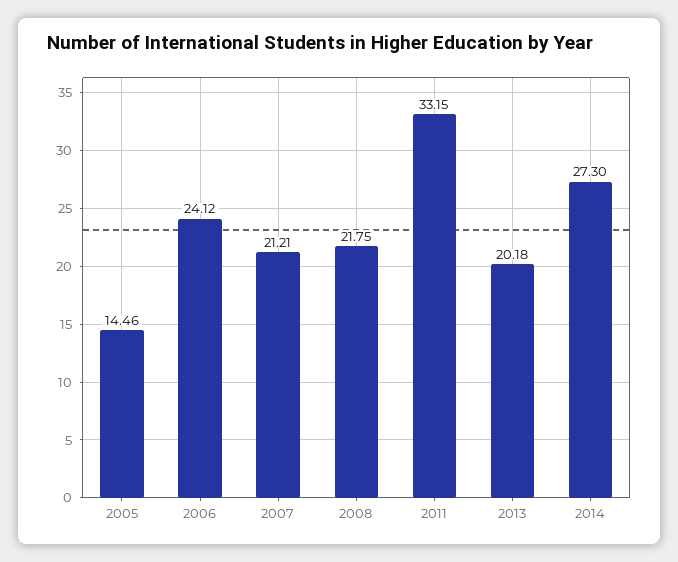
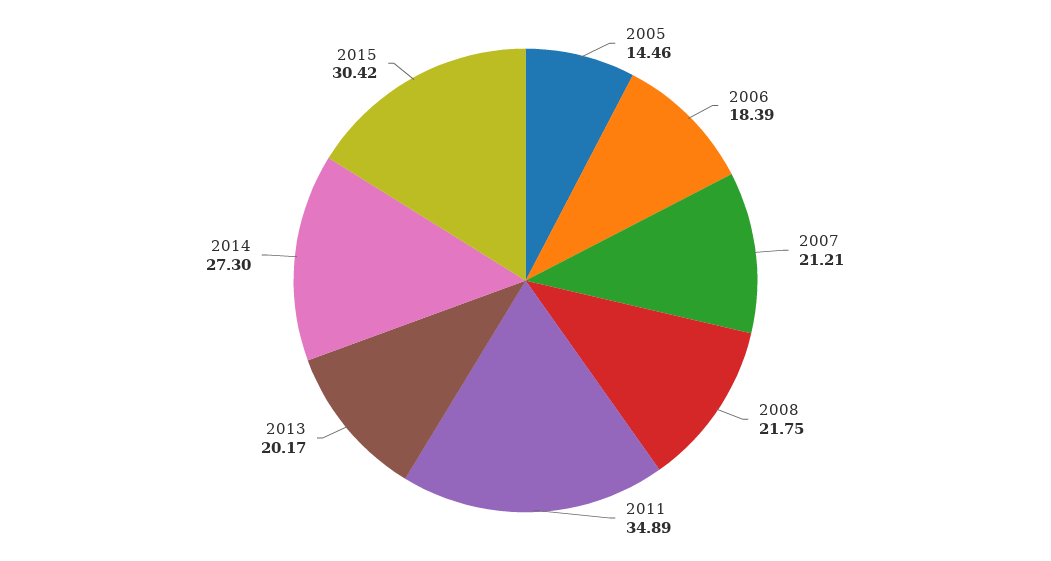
2006: 24.12 -> 18.39
2011: 33.15 -> 34.89
2013: 20.18 -> 20.17
2015: none -> 30.42

